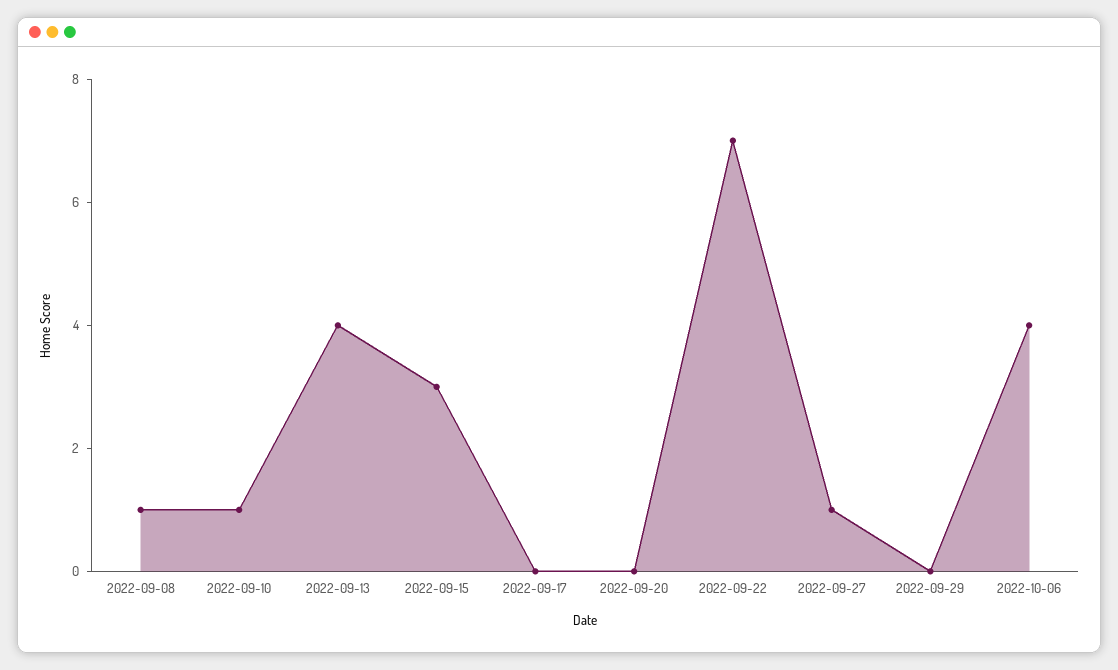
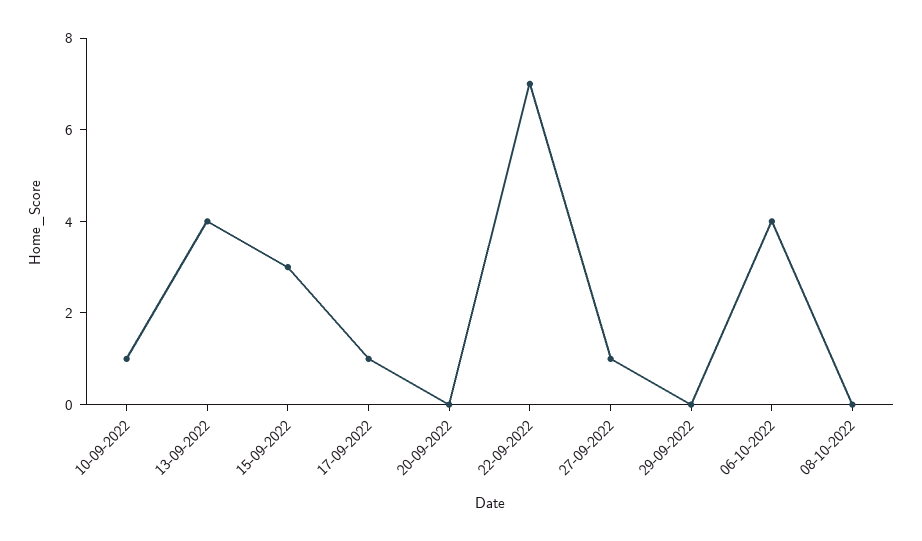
2022-09-08: 1 -> none
2022-09-17: 0 -> 1
08-10-2022: none -> 0

